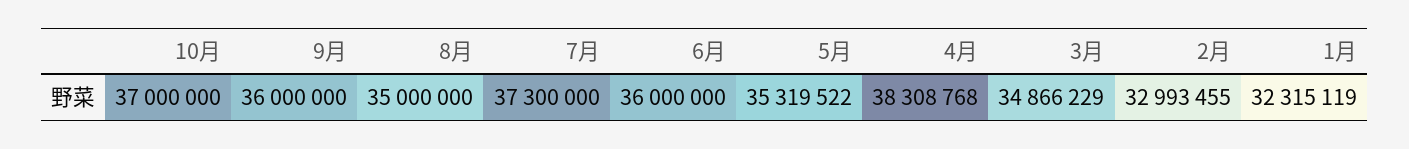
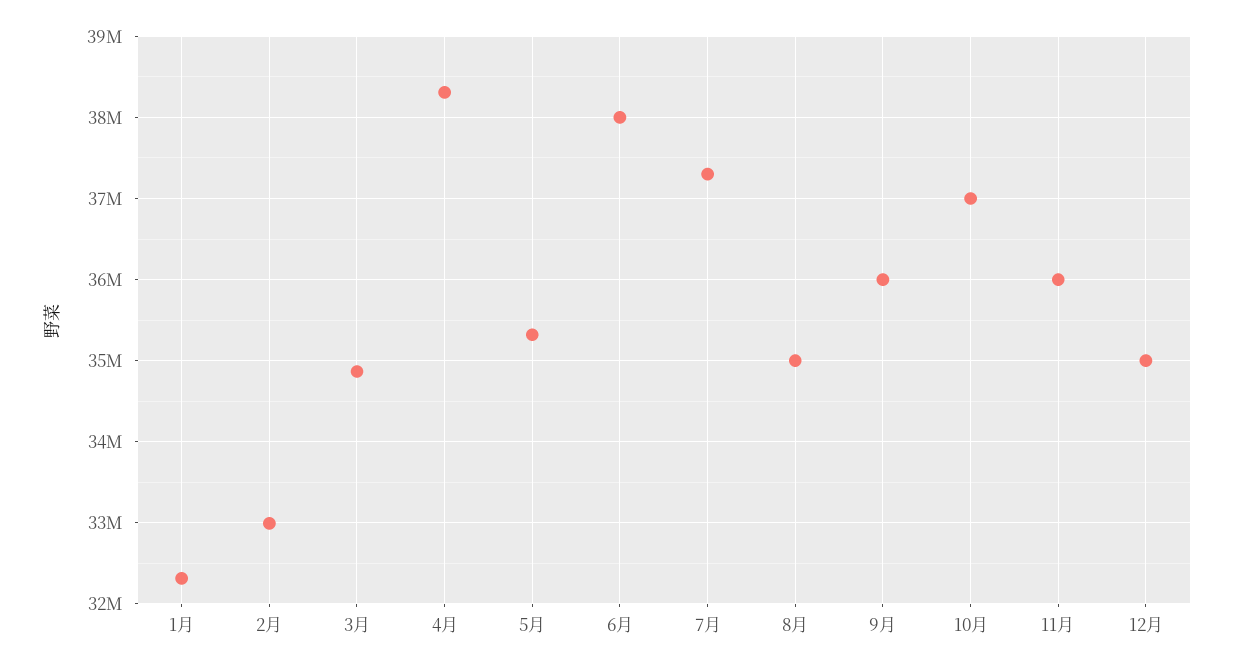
6月: 36000000 -> 38000000
11月: none -> 36000000
12月: none -> 35000000

